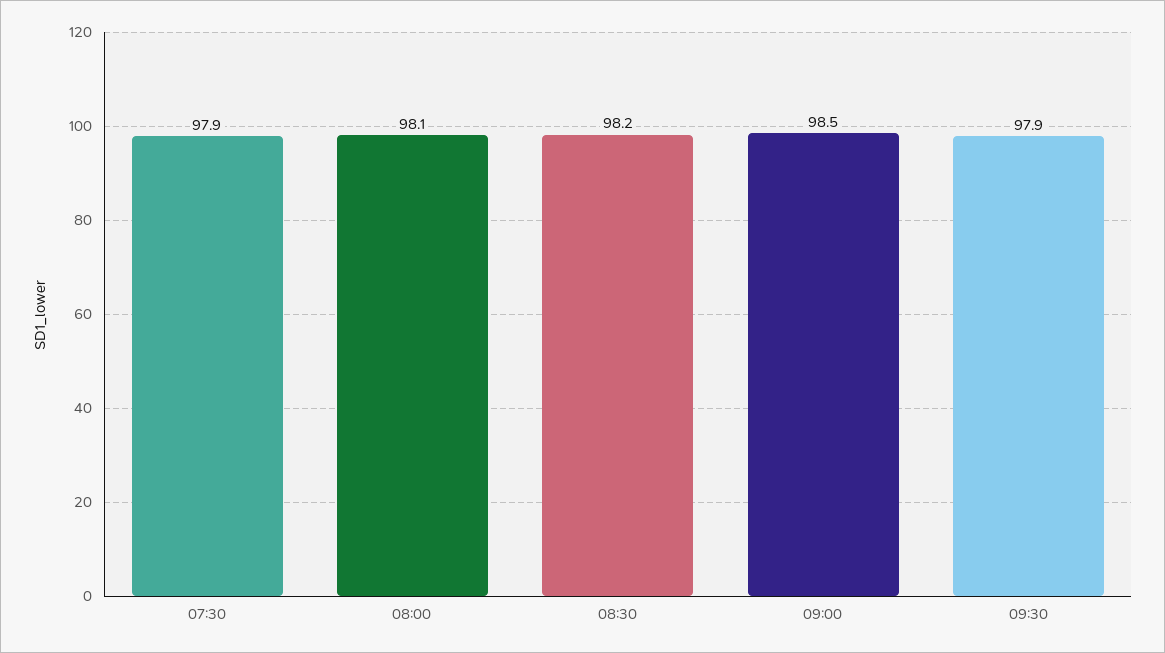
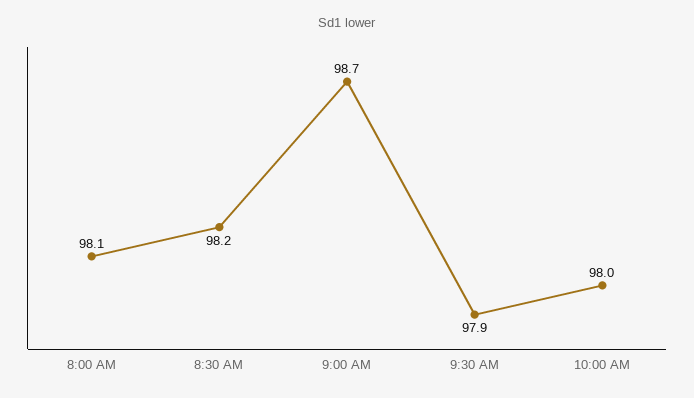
07:30: 97.9 -> none
09:00: 98.5 -> 98.7
10:00 AM: none -> 98

